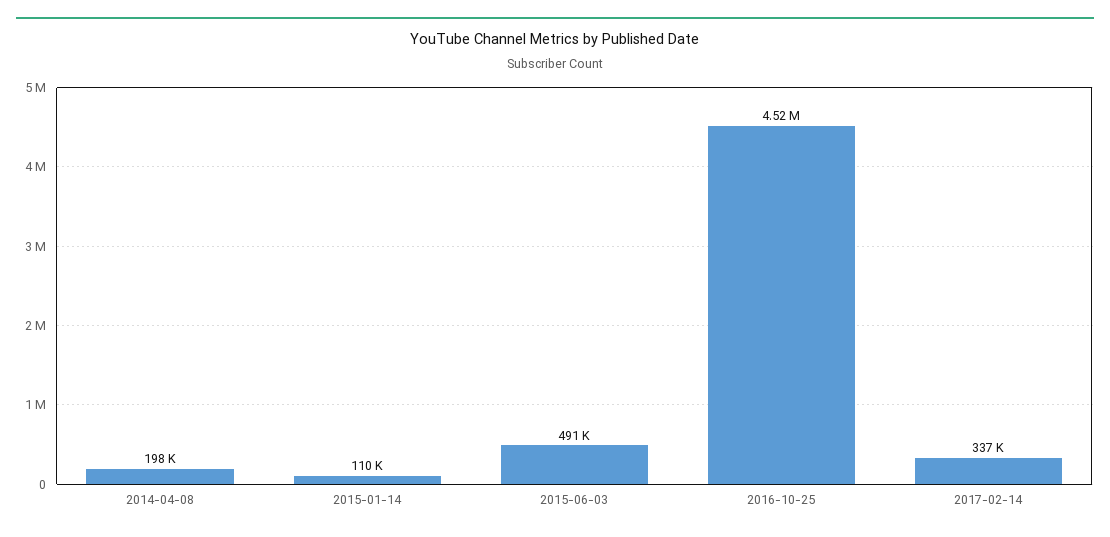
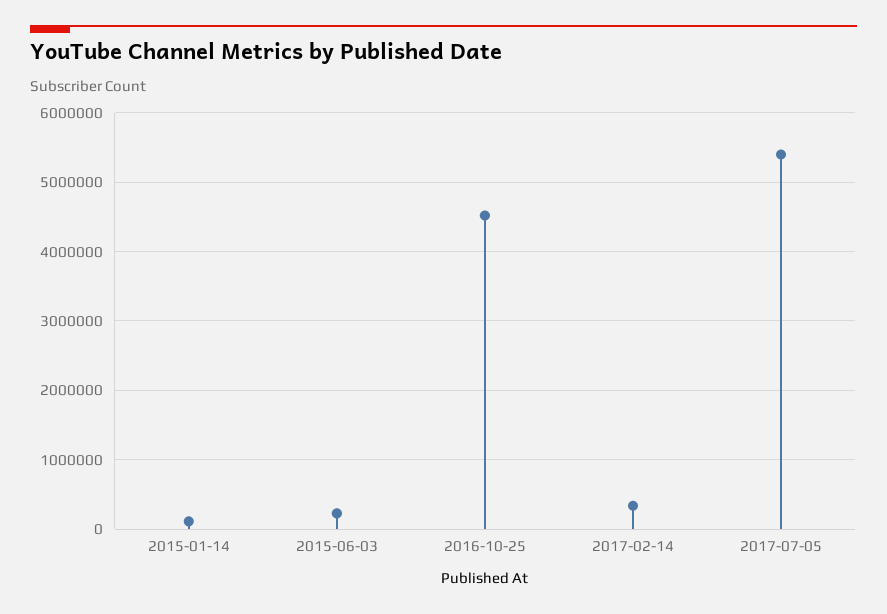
2014-04-08: 198000 -> none
2015-06-03: 491000 -> 200000
2017-07-05: none -> 5400000

